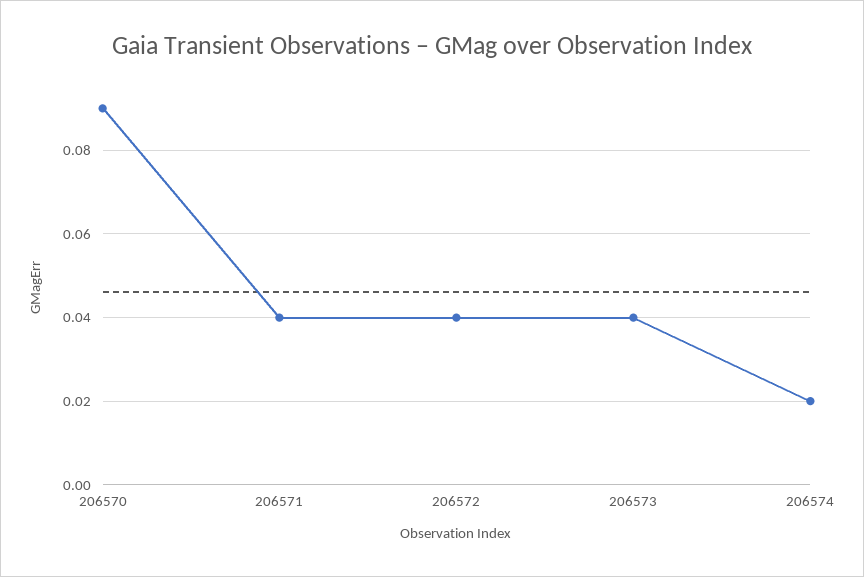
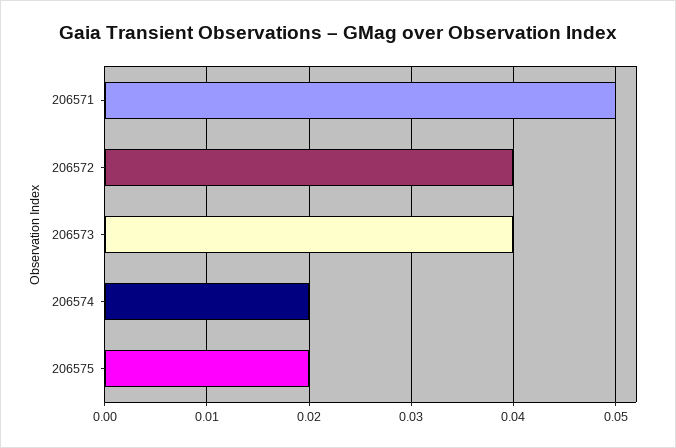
206570: 0.09 -> none
206571: 0.04 -> 0.05
206575: none -> 0.02

